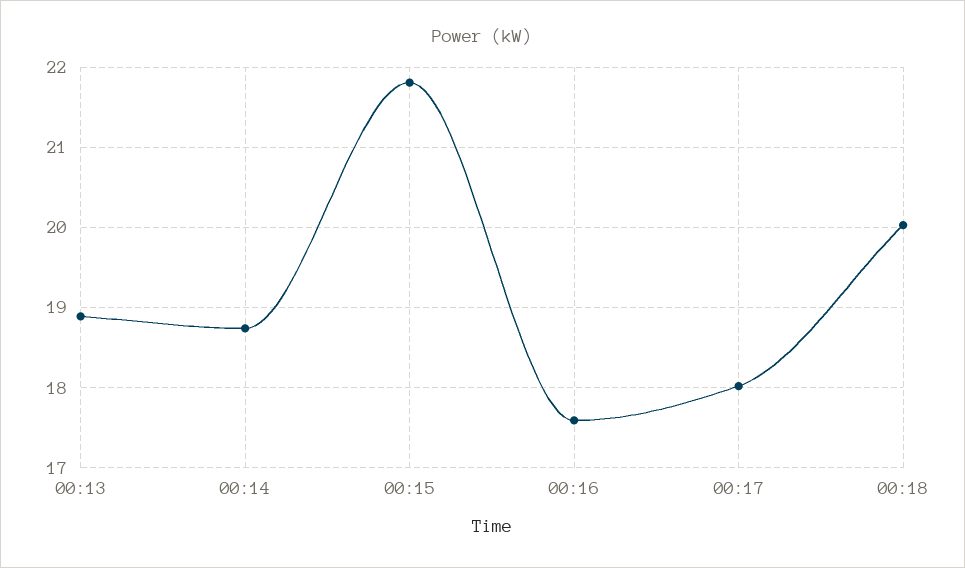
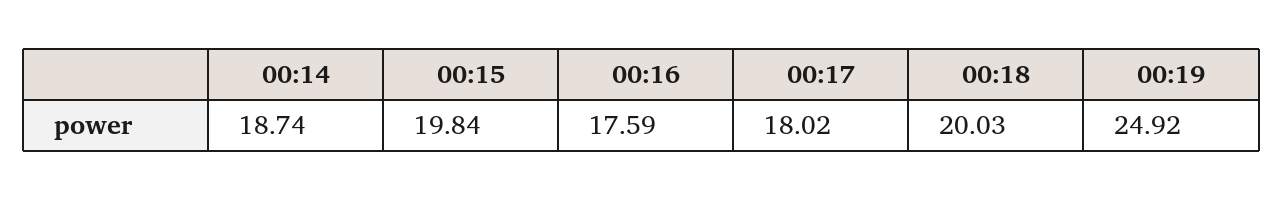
00:13: 18.9 -> none
00:15: 21.8 -> 19.84
00:19: none -> 24.92

